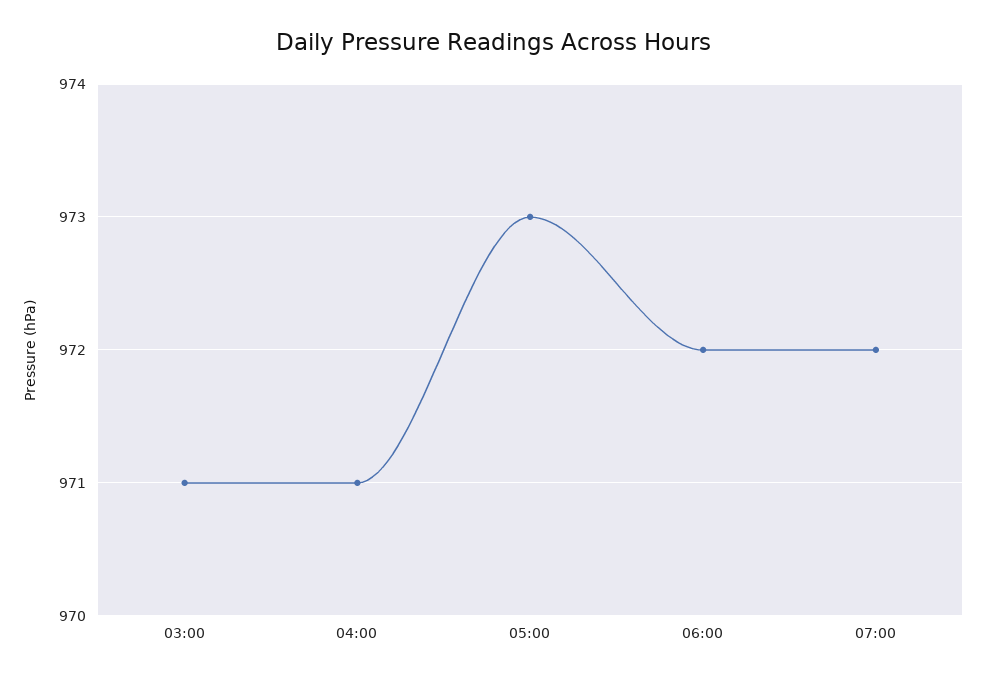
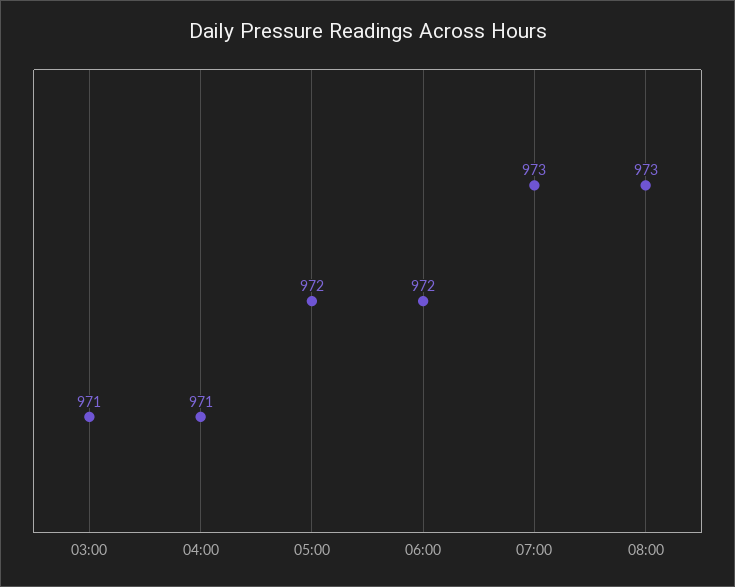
05:00: 973 -> 972
07:00: 972 -> 973
08:00: none -> 973

